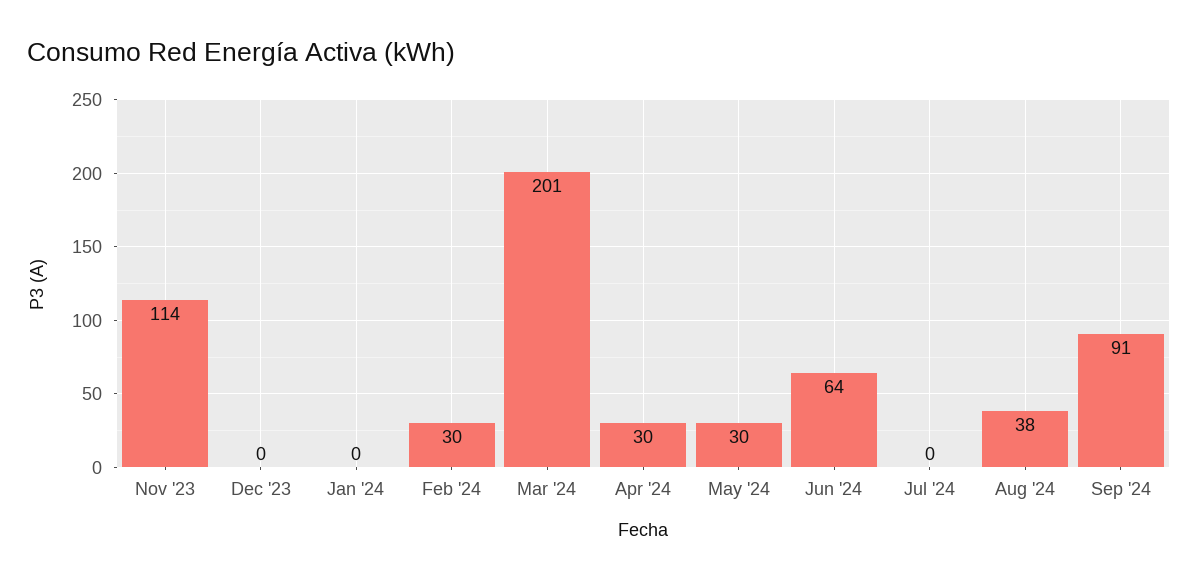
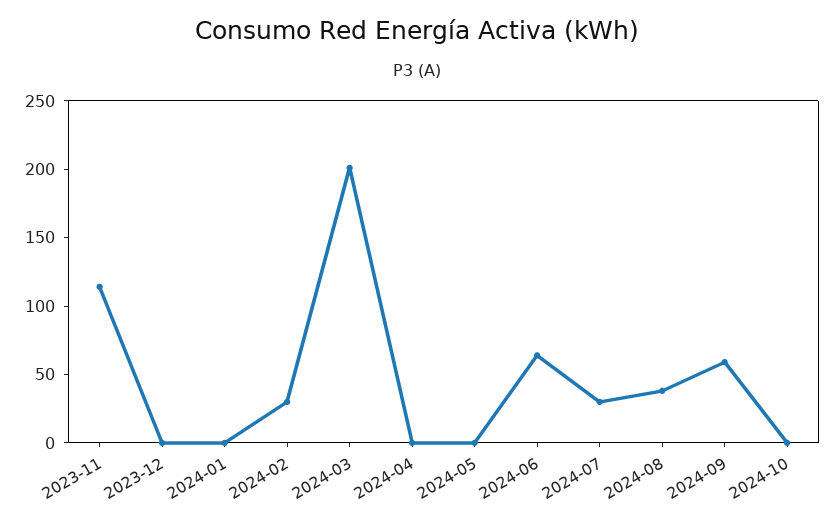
Apr '24: 30 -> 0
May '24: 30 -> 0
Jul '24: 0 -> 30
Sep '24: 91 -> 60
2024-10: none -> 0

